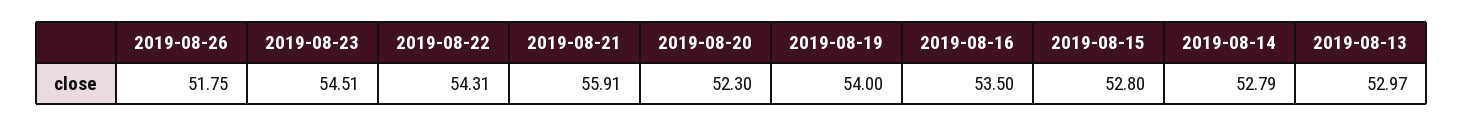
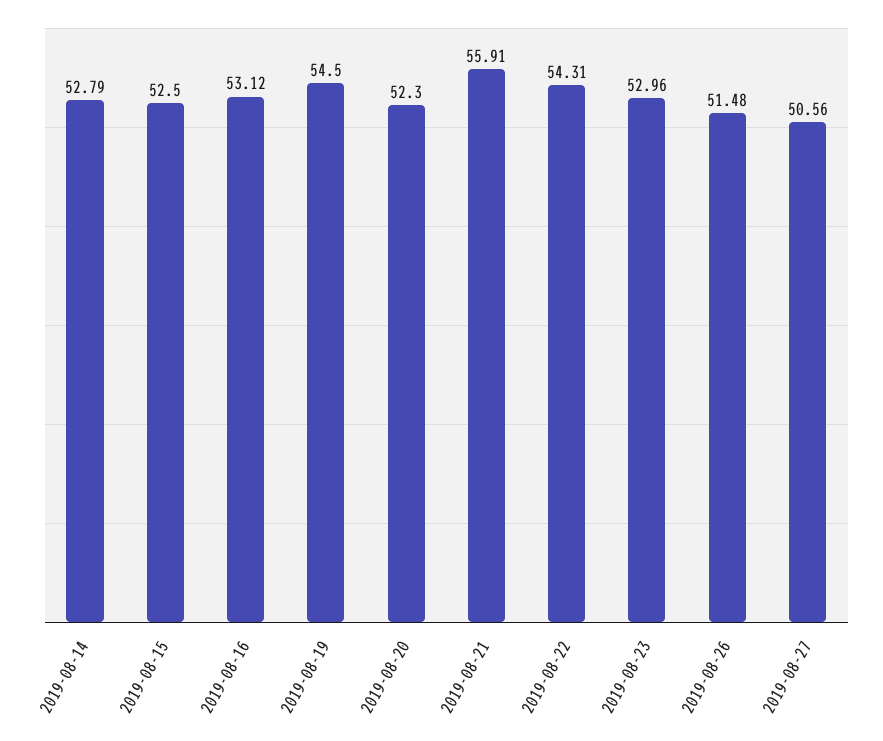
2019-08-26: 51.75 -> 51.48
2019-08-23: 54.51 -> 52.96
2019-08-19: 54 -> 54.5
2019-08-16: 53.5 -> 53.12
2019-08-15: 52.8 -> 52.5
2019-08-13: 52.97 -> none
2019-08-27: none -> 50.56

